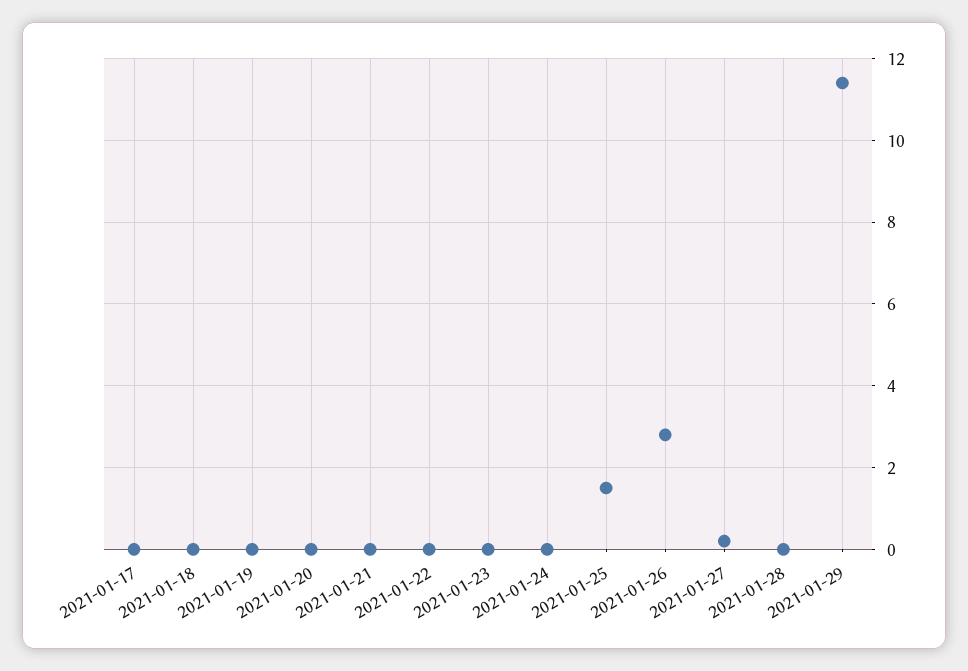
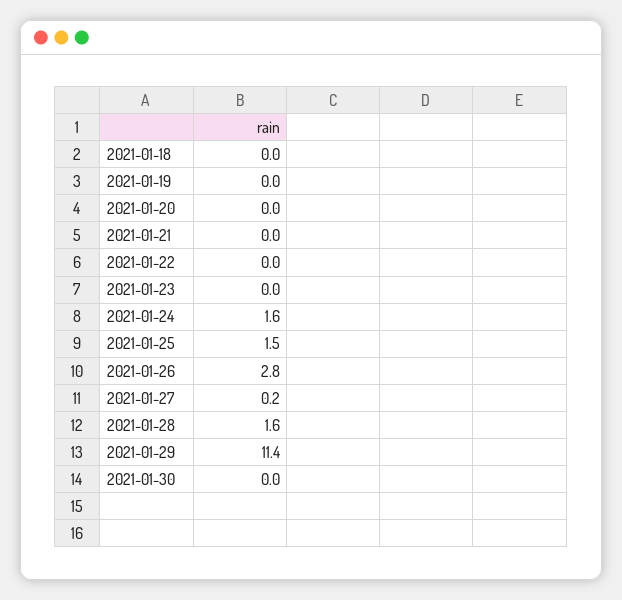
2021-01-17: 0 -> none
2021-01-24: 0 -> 1.6
2021-01-28: 0 -> 1.6
2021-01-30: none -> 0

